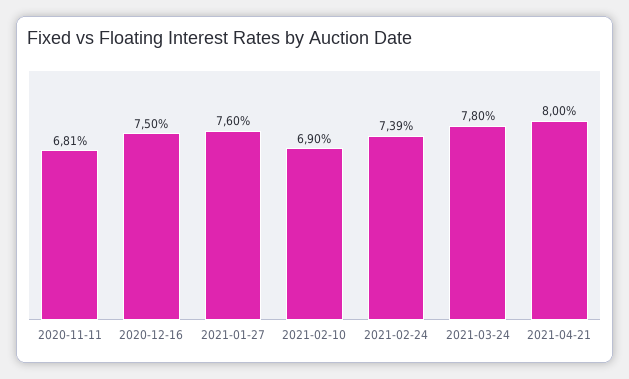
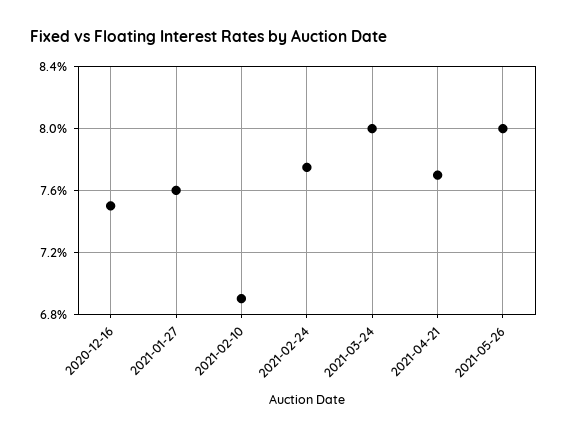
2020-11-11: 6.81 -> none
2021-02-24: 7.39 -> 7.75
2021-03-24: 7.8 -> 8
2021-04-21: 8 -> 7.7
2021-05-26: none -> 8

